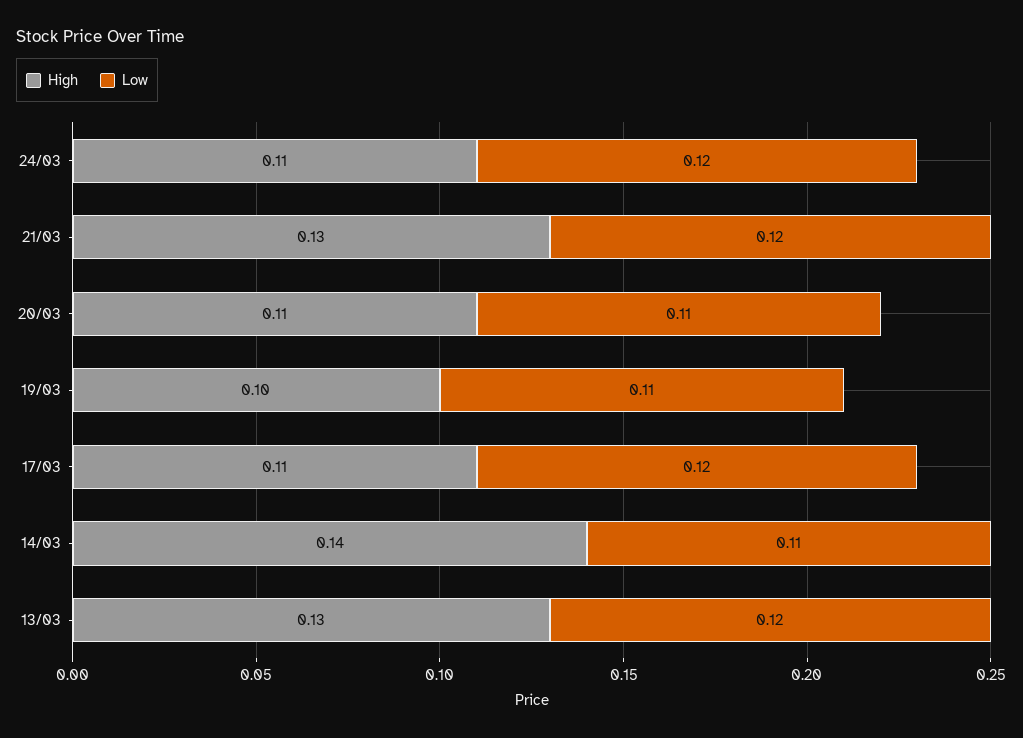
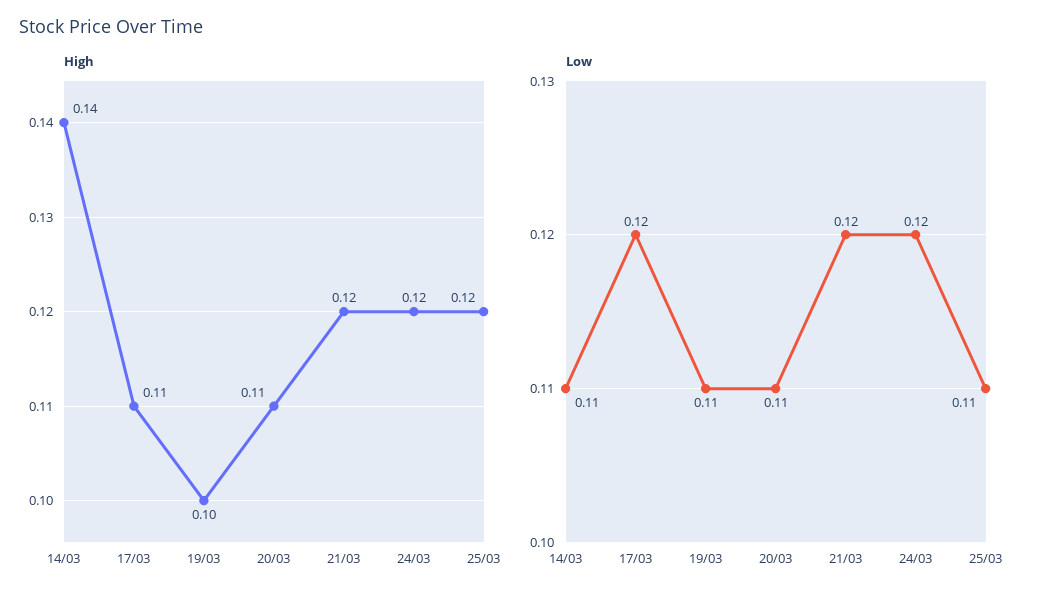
High, 24/03: 0.11 -> 0.12
High, 21/03: 0.13 -> 0.12
High, 13/03: 0.13 -> none
Low, 13/03: 0.12 -> none
High, 25/03: none -> 0.12
Low, 25/03: none -> 0.11

